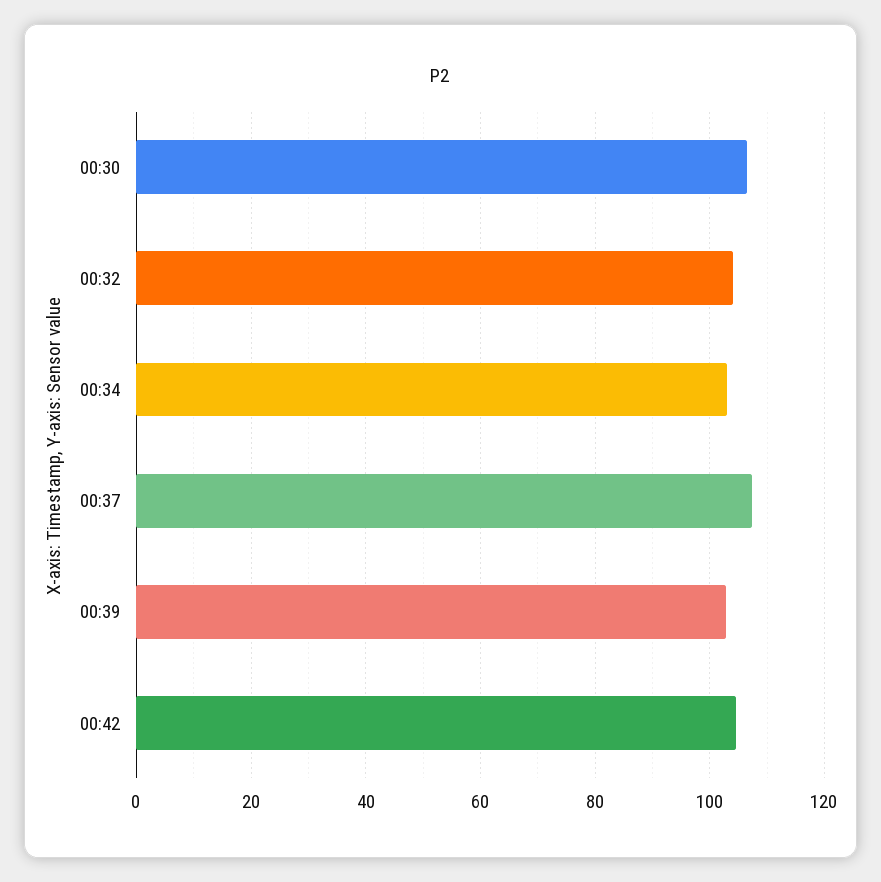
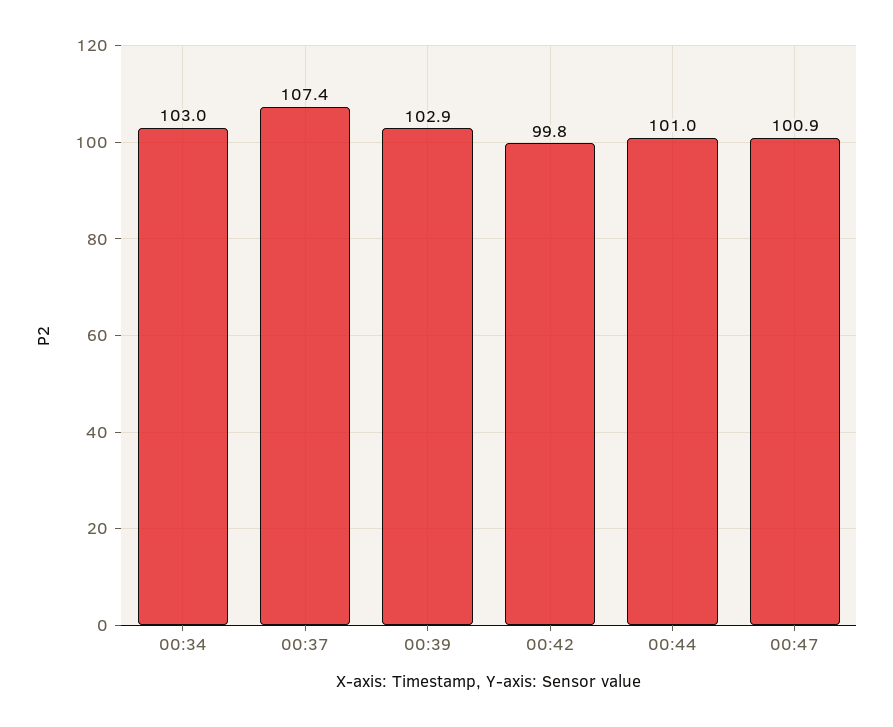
00:30: 106 -> none
00:32: 104 -> none
00:42: 104 -> 99.8
00:44: none -> 101
00:47: none -> 100.9

